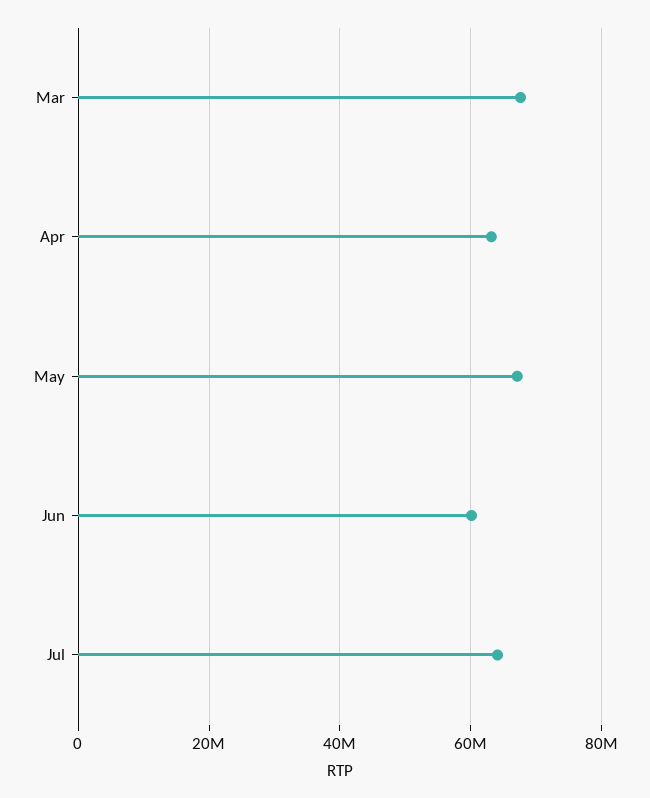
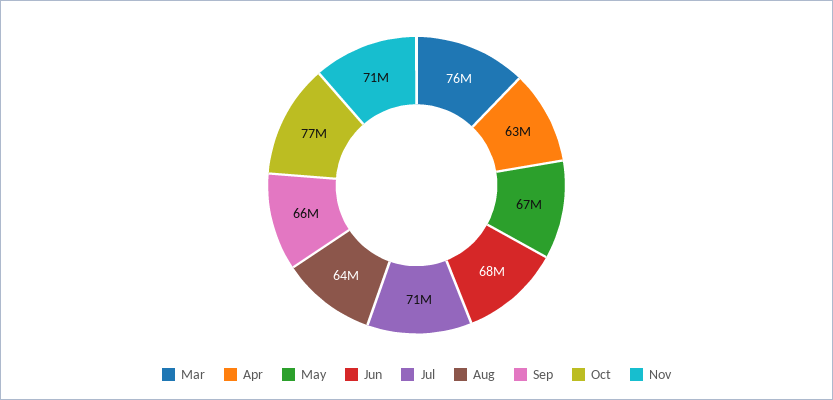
Mar: 68000000 -> 76000000
Jun: 60000000 -> 68000000
Jul: 64000000 -> 71000000
Aug: none -> 64000000
Sep: none -> 66000000
Oct: none -> 77000000
Nov: none -> 71000000

